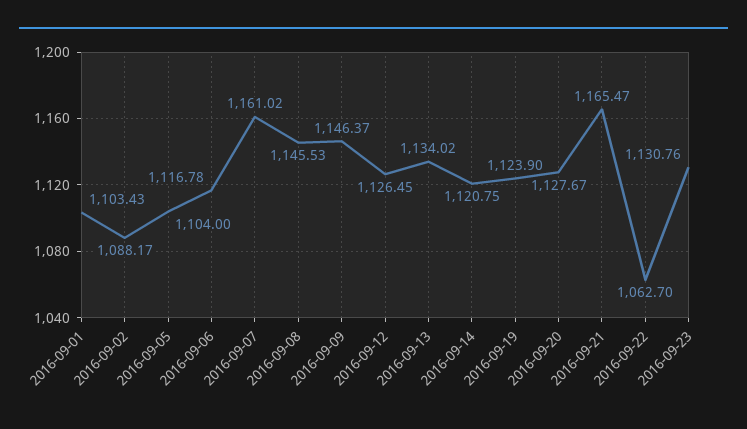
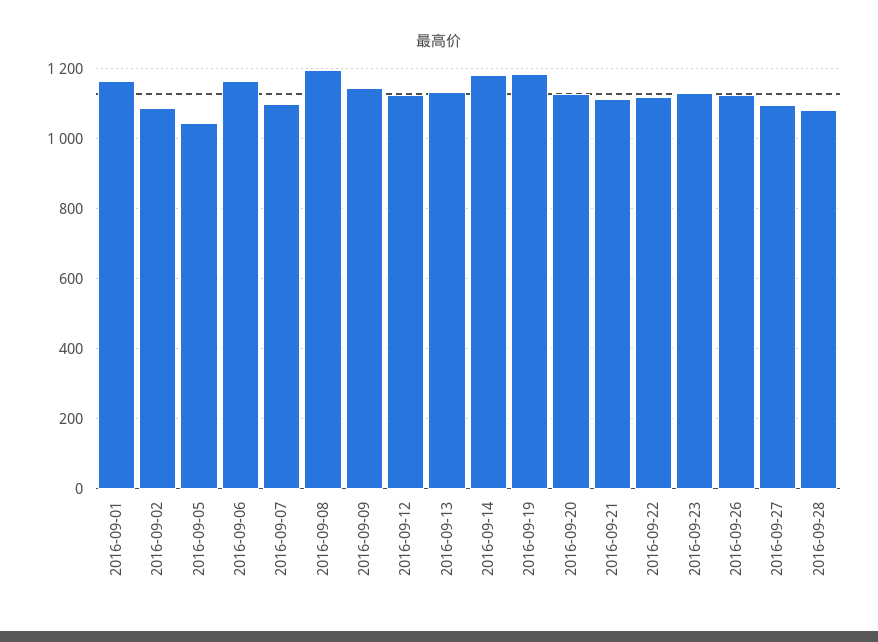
2016-09-01: 1103.43 -> 1160
2016-09-05: 1104 -> 1040
2016-09-06: 1116.78 -> 1160
2016-09-07: 1161.02 -> 1100
2016-09-08: 1145.53 -> 1200
2016-09-14: 1120.75 -> 1180
2016-09-19: 1123.9 -> 1180
2016-09-21: 1165.47 -> 1120
2016-09-22: 1062.7 -> 1120
2016-09-26: none -> 1120
2016-09-27: none -> 1100
2016-09-28: none -> 1080

